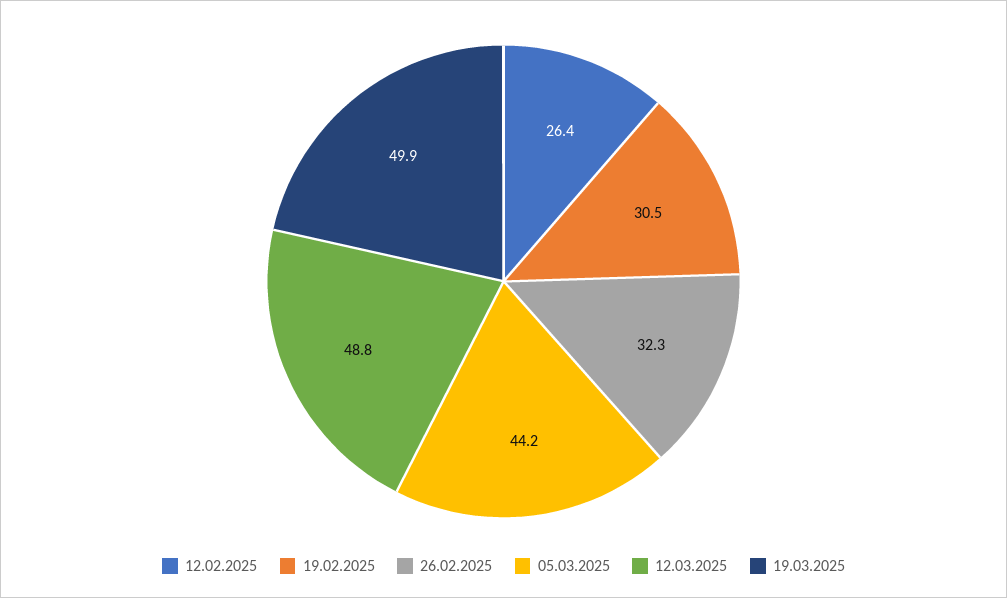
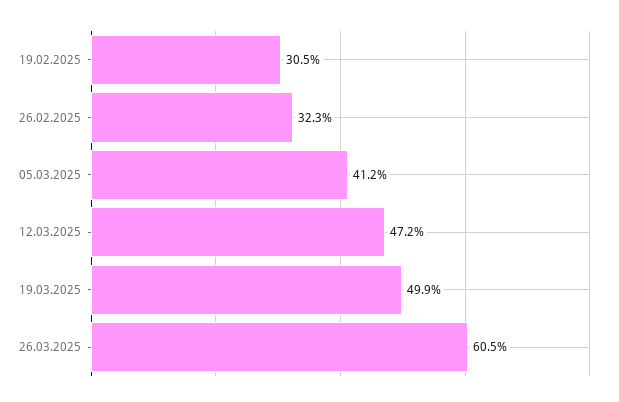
12.02.2025: 26.4 -> none
05.03.2025: 44.2 -> 41.2
12.03.2025: 48.8 -> 47.2
26.03.2025: none -> 60.5

